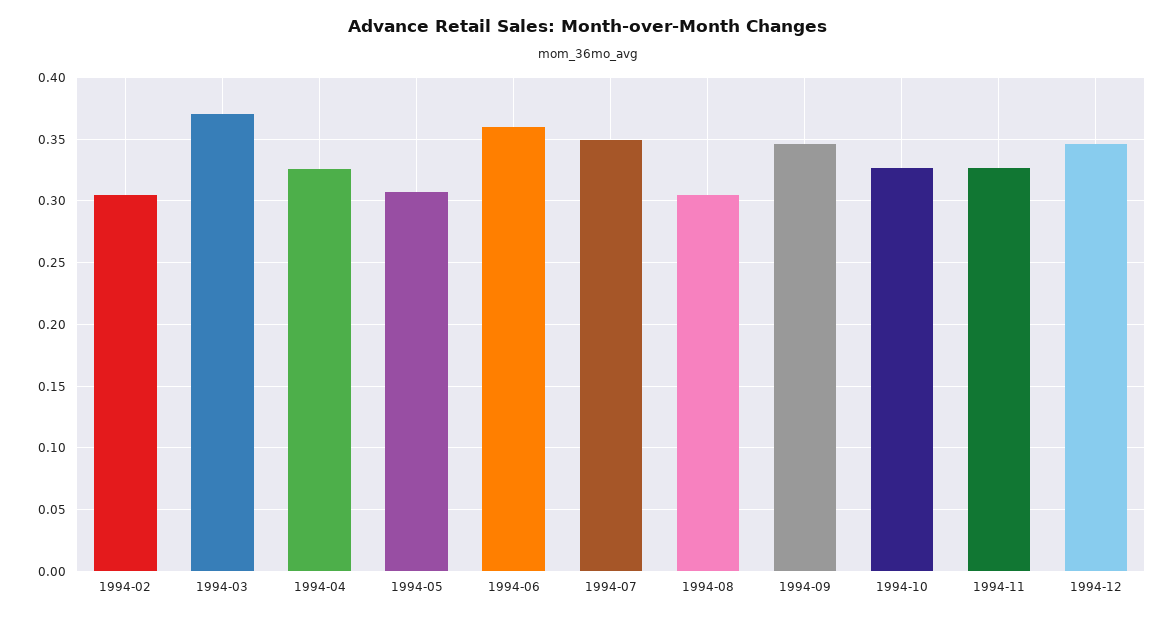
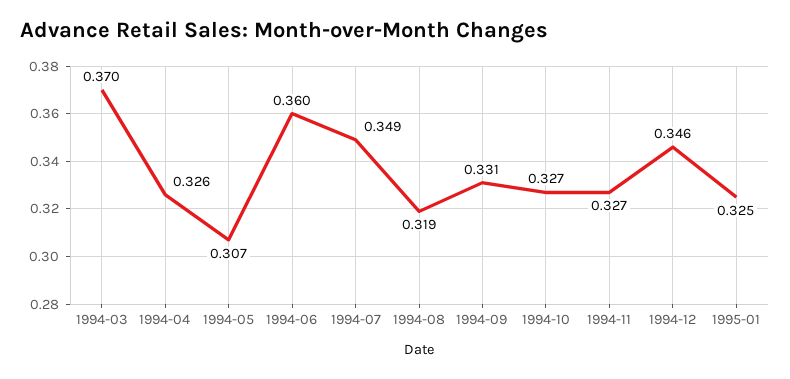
1994-02: 0.305 -> none
1994-08: 0.305 -> 0.319
1994-09: 0.345 -> 0.331
1995-01: none -> 0.325

